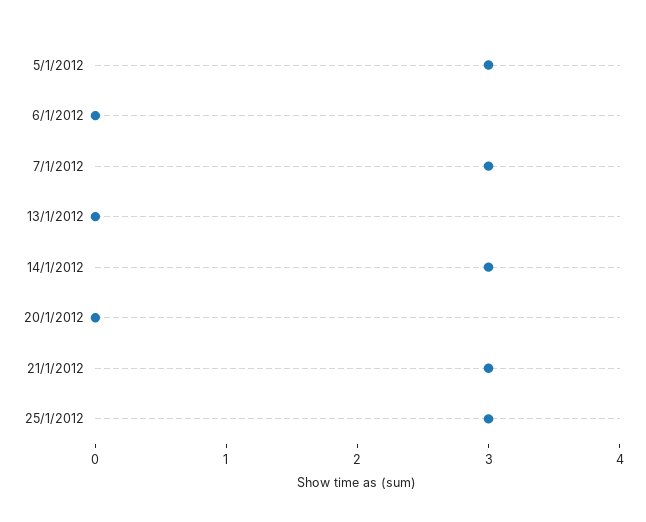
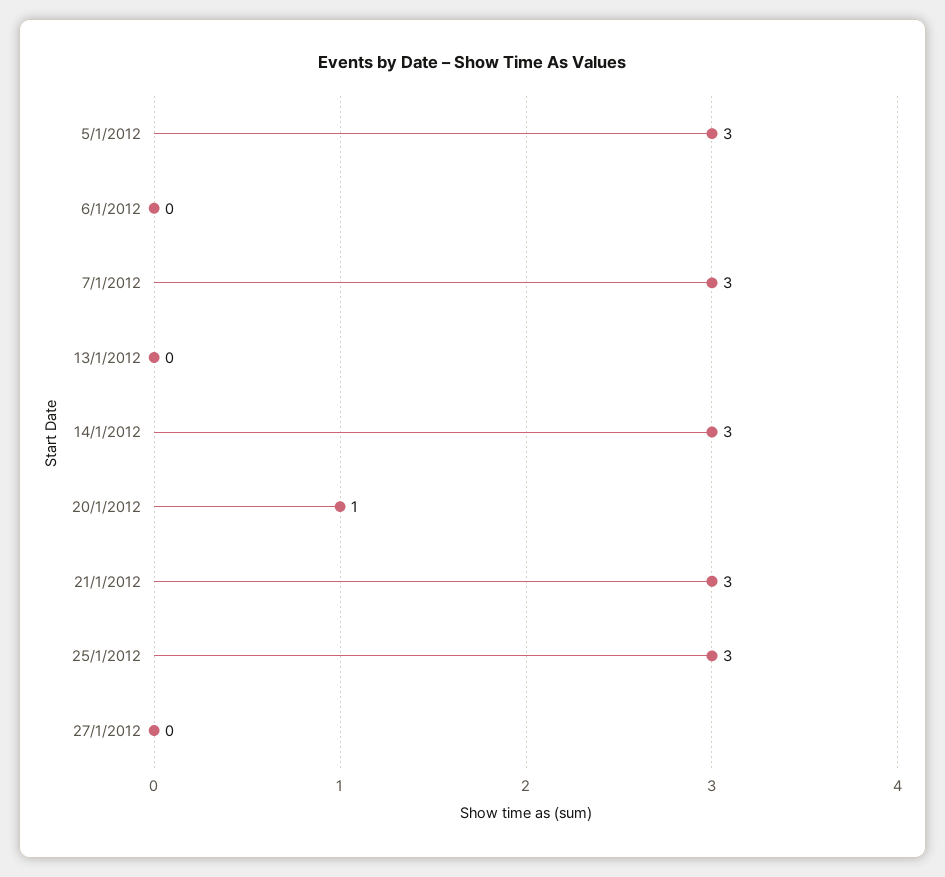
20/1/2012: 0 -> 1
27/1/2012: none -> 0

